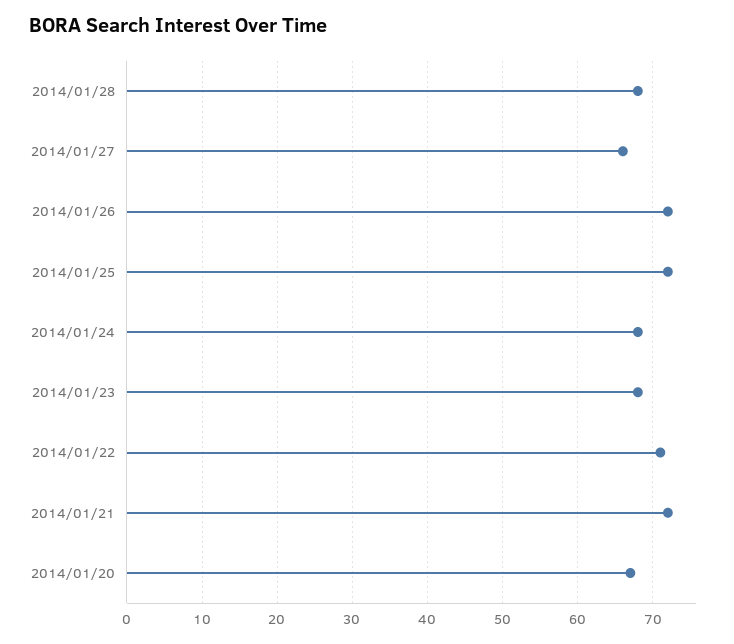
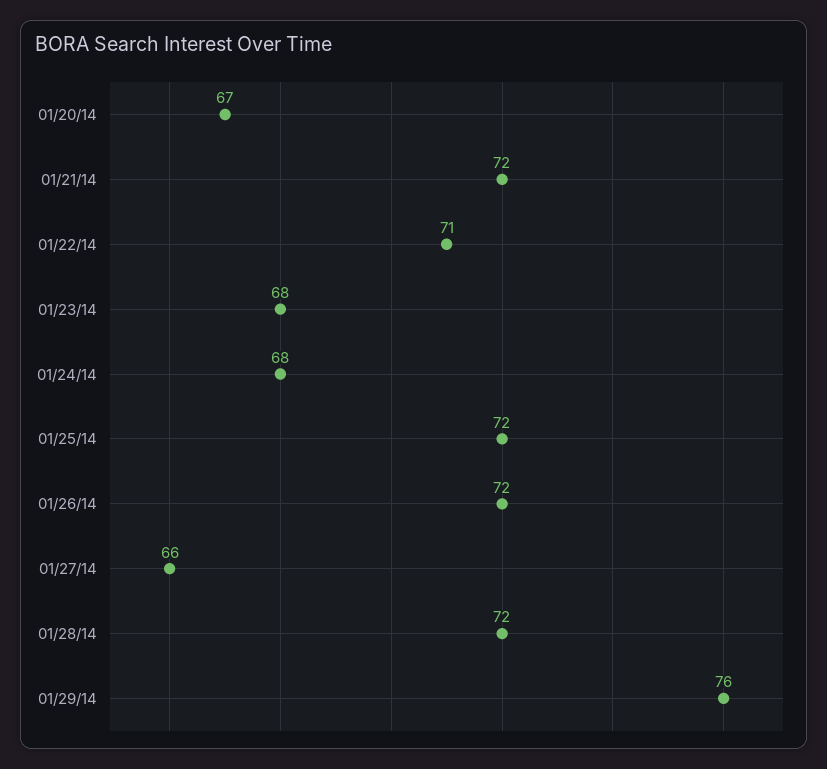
2014/01/28: 68 -> 72
01/29/14: none -> 76

